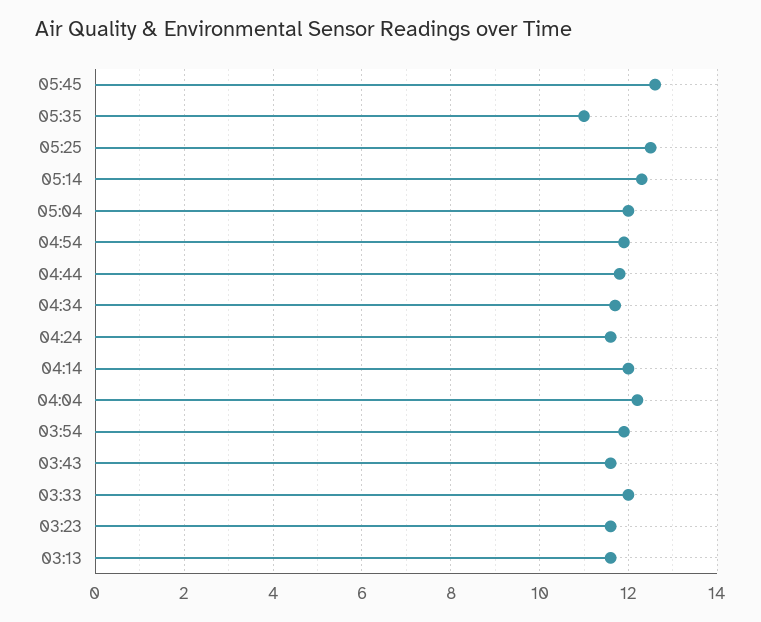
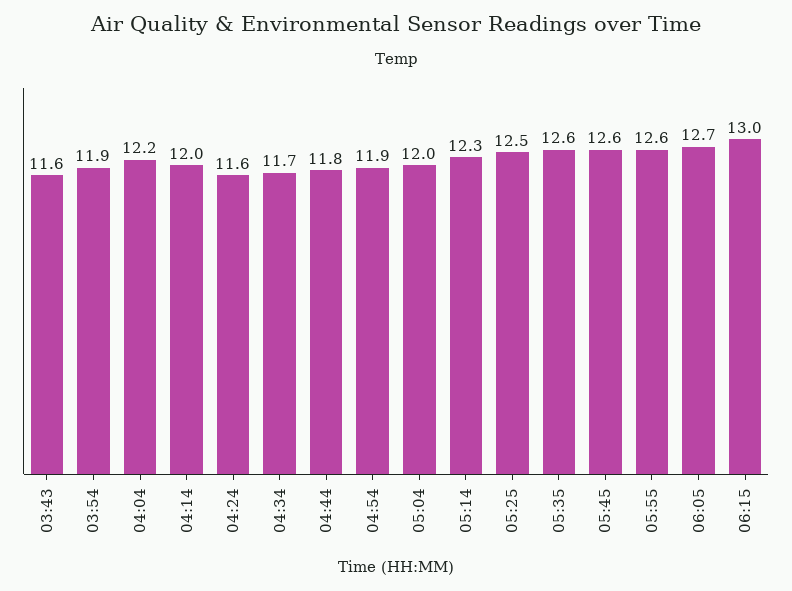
05:35: 11 -> 12.6
03:33: 12 -> none
03:23: 11.5 -> none
03:13: 11.5 -> none
05:55: none -> 12.6
06:05: none -> 12.7
06:15: none -> 13

